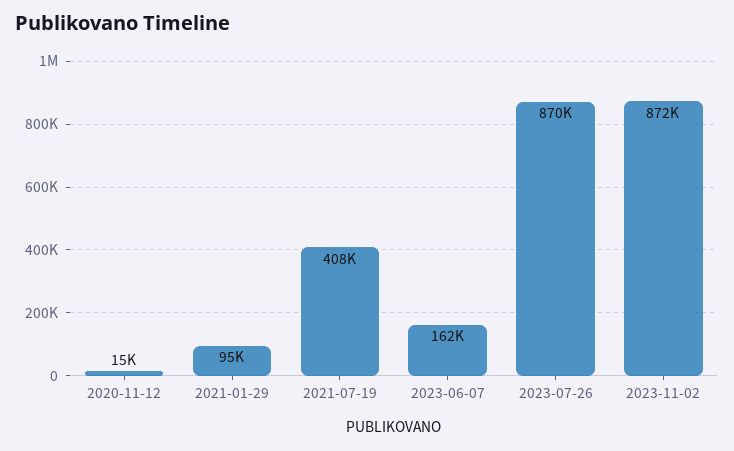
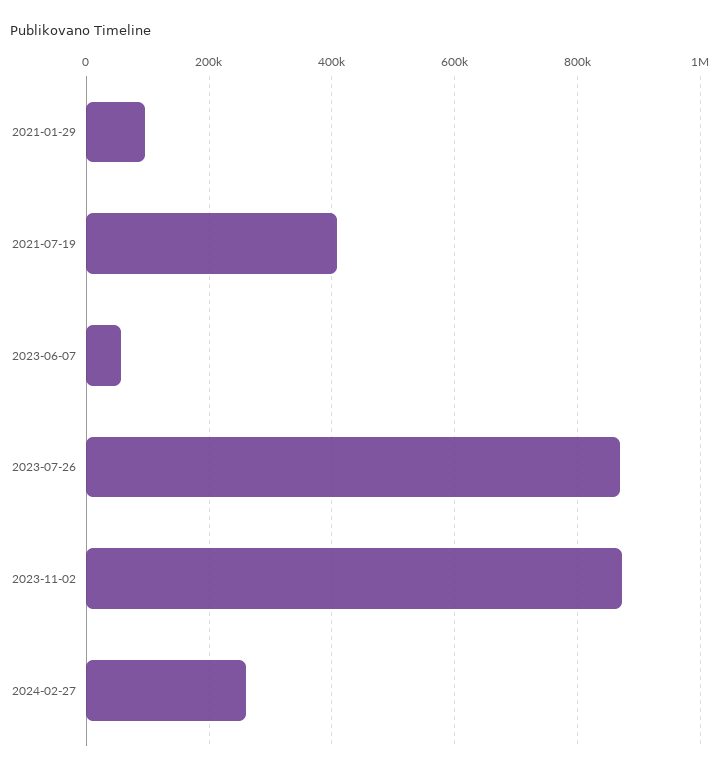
2020-11-12: 15000 -> none
2023-06-07: 162000 -> 60000
2024-02-27: none -> 260000

